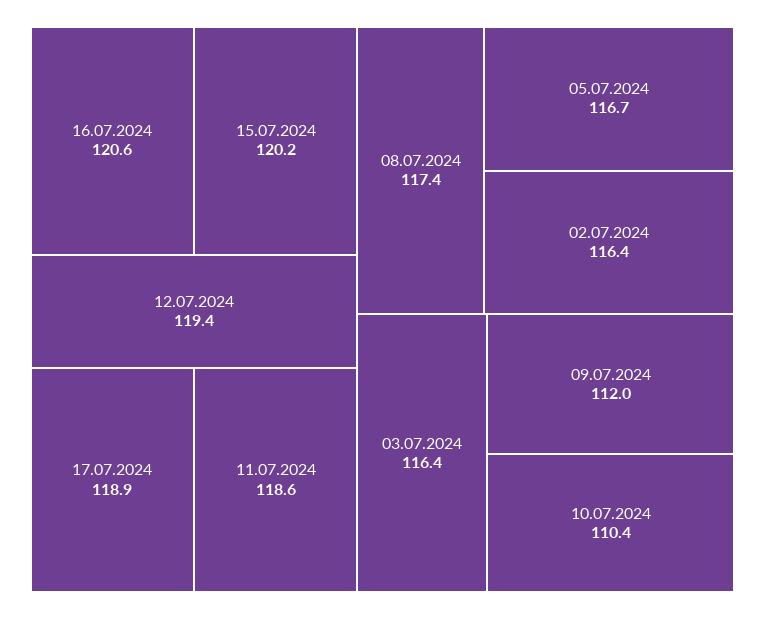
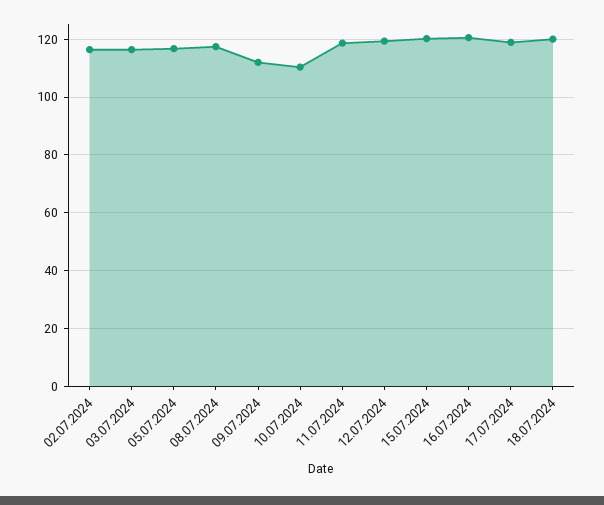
18.07.2024: none -> 120

